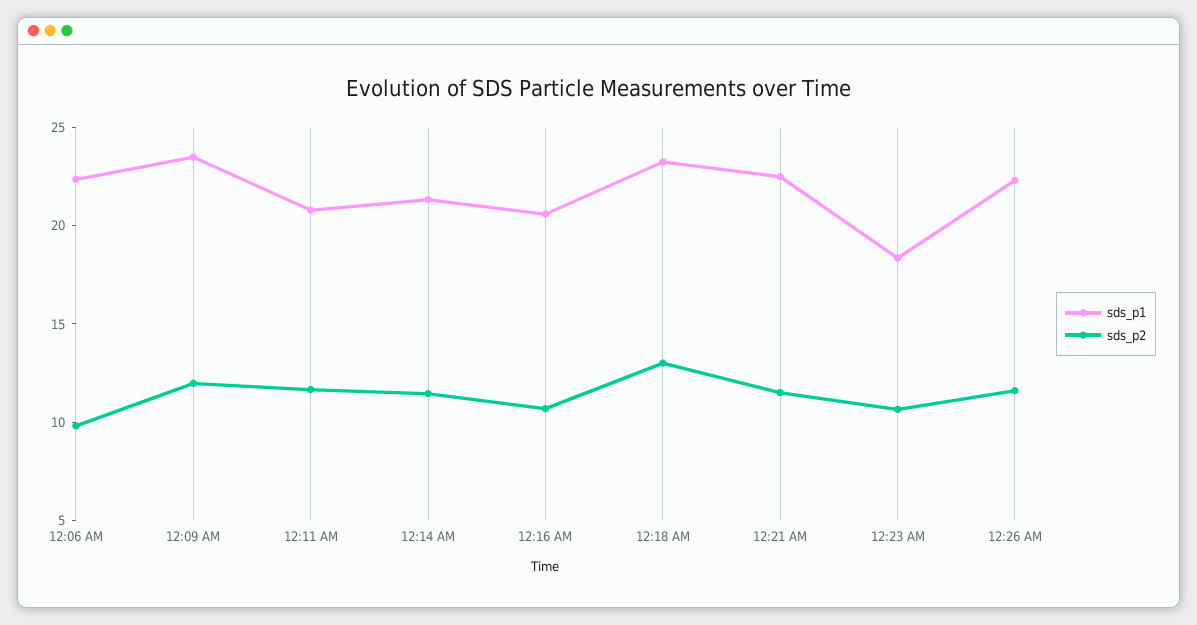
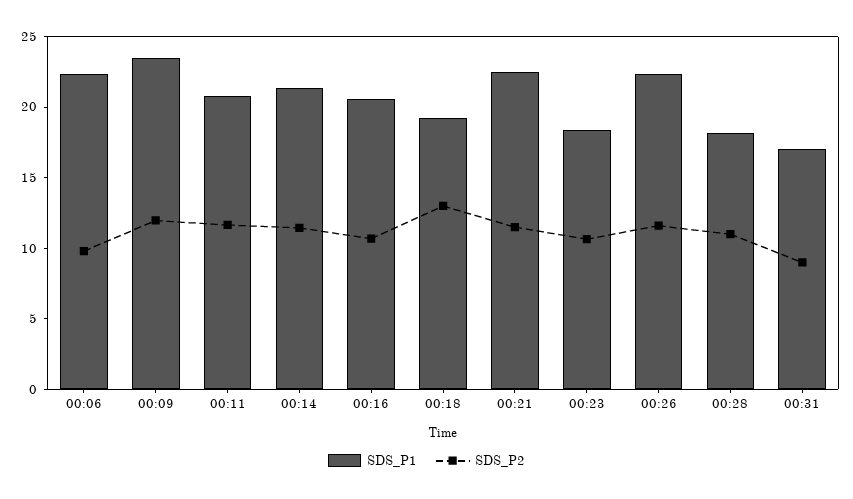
sds_p1, 12:18 AM: 23 -> 19
sds_p1, 00:28: none -> 18
sds_p2, 00:28: none -> 11
sds_p1, 00:31: none -> 17
sds_p2, 00:31: none -> 9

